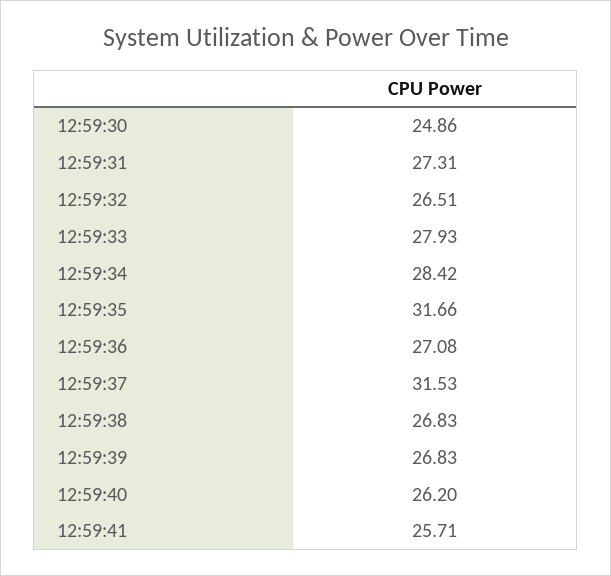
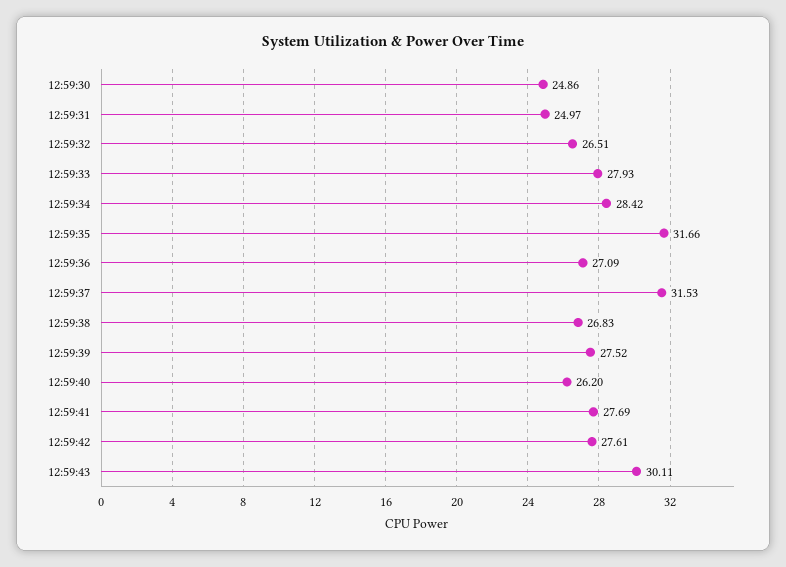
12:59:31: 27.31 -> 24.97
12:59:36: 27.08 -> 27.09
12:59:39: 26.83 -> 27.52
12:59:41: 25.71 -> 27.69
12:59:42: none -> 27.61
12:59:43: none -> 30.11

